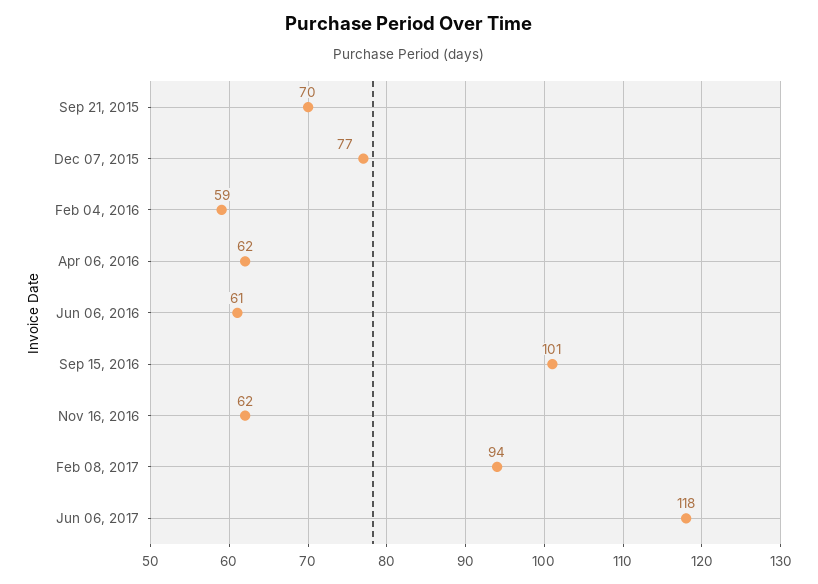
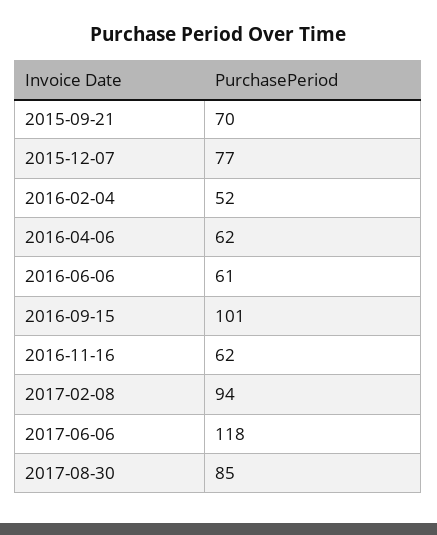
Feb 04, 2016: 59 -> 52
2017-08-30: none -> 85

